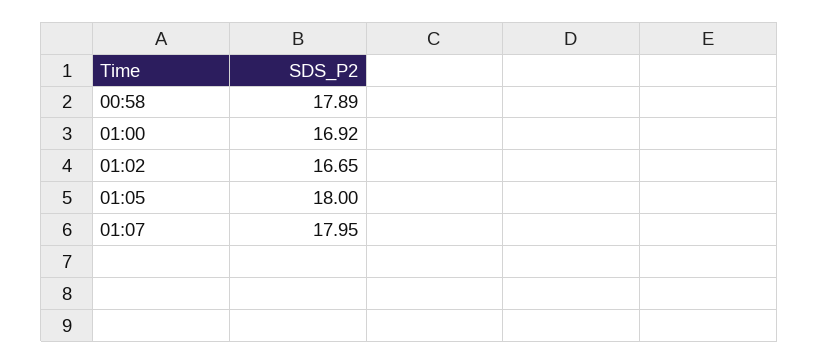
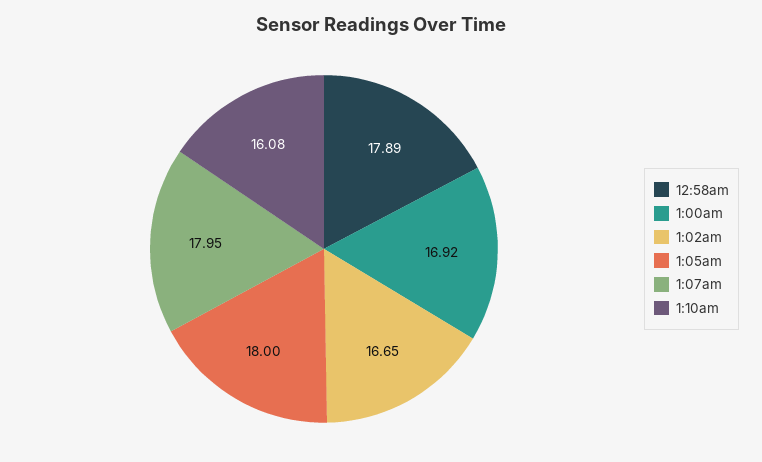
1:10am: none -> 16.08

